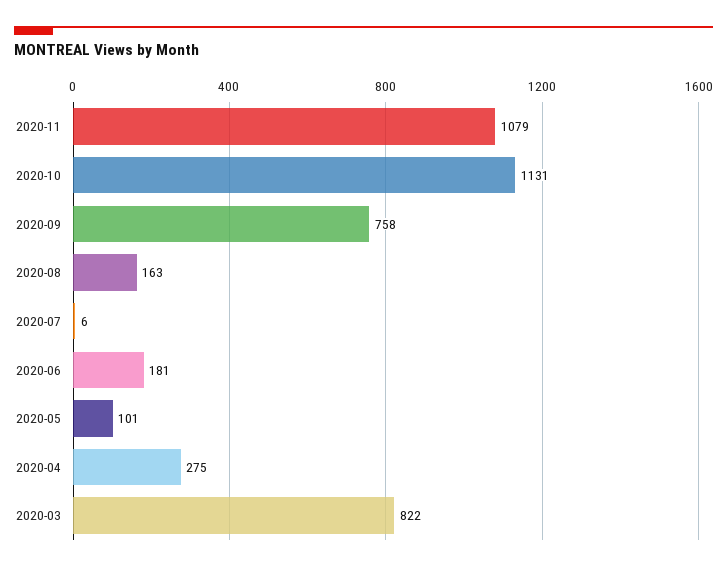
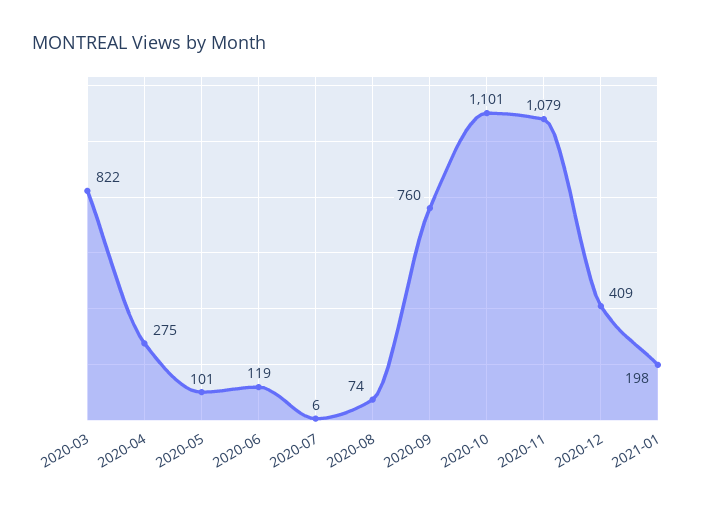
2020-10: 1131 -> 1101
2020-09: 758 -> 760
2020-08: 163 -> 74
2020-06: 181 -> 119
2020-12: none -> 409
2021-01: none -> 198

